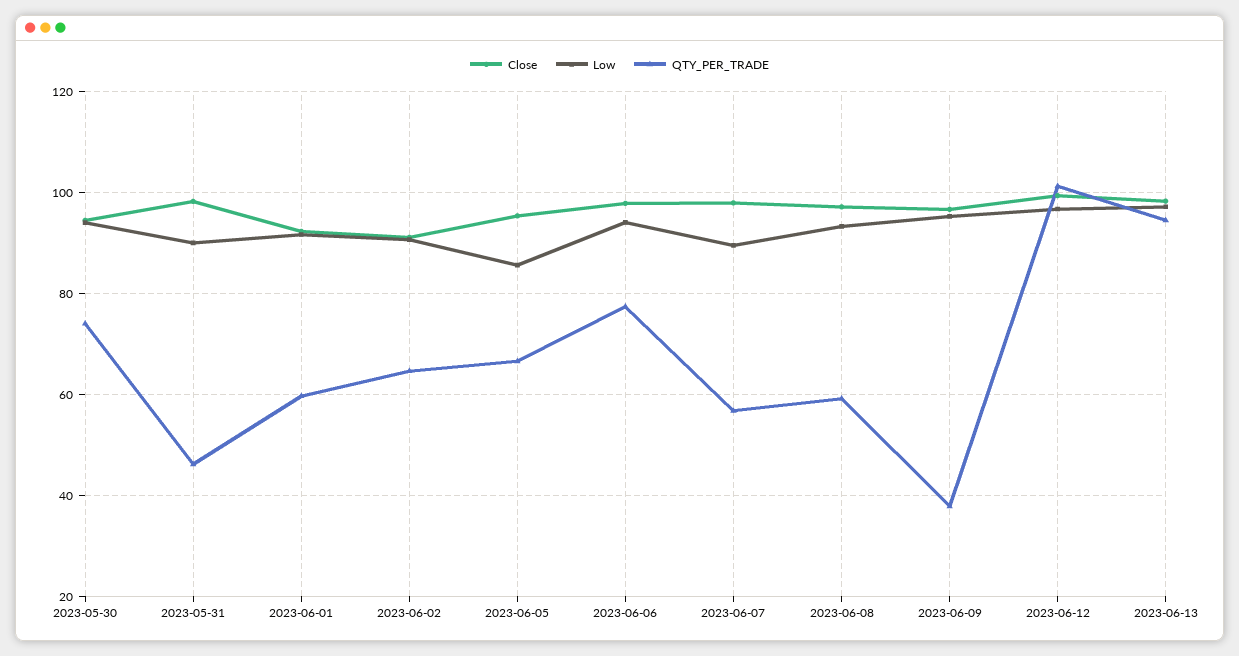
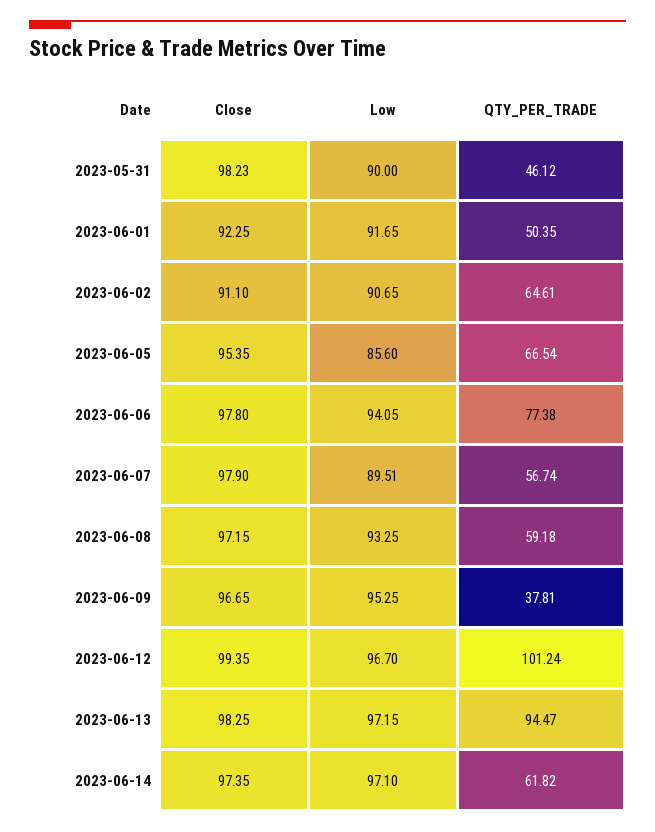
Close, 2023-05-30: 94 -> none
Low, 2023-05-30: 94 -> none
QTY_PER_TRADE, 2023-05-30: 74 -> none
QTY_PER_TRADE, 2023-06-01: 60 -> 50.35
Close, 2023-06-14: none -> 97.35
Low, 2023-06-14: none -> 97.1
QTY_PER_TRADE, 2023-06-14: none -> 61.82

